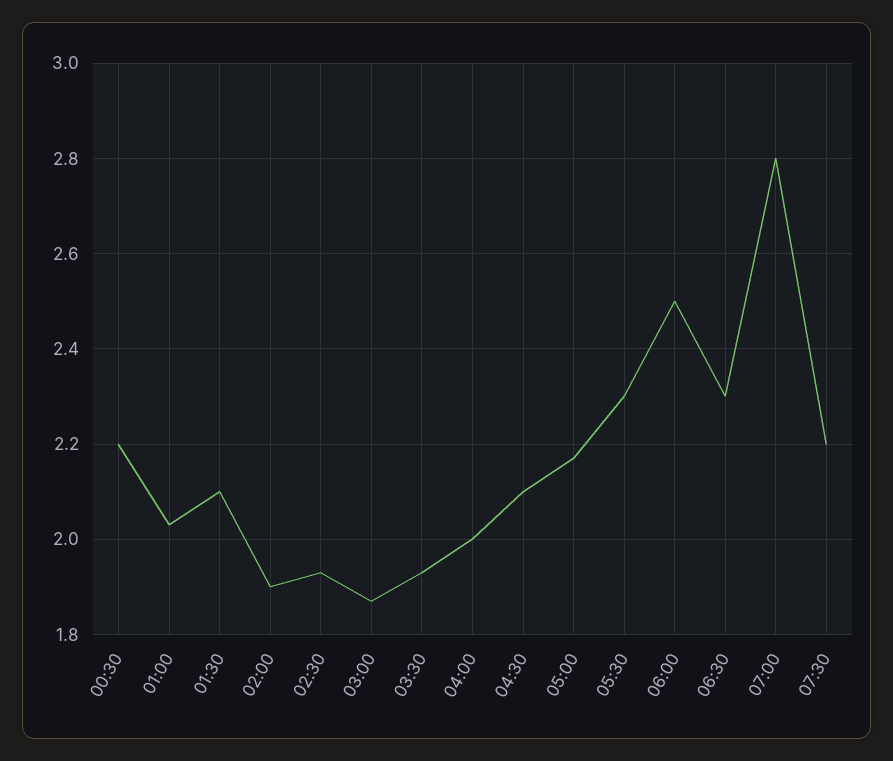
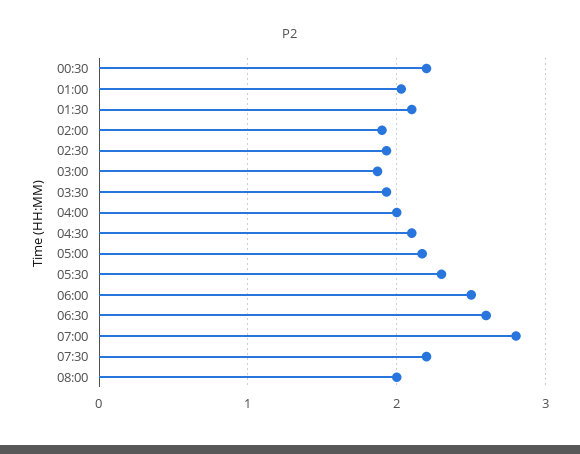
06:30: 2.3 -> 2.6
08:00: none -> 2

